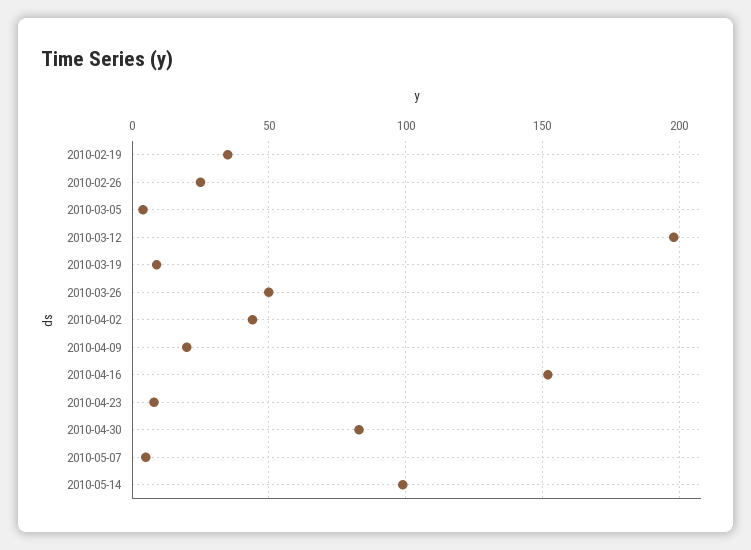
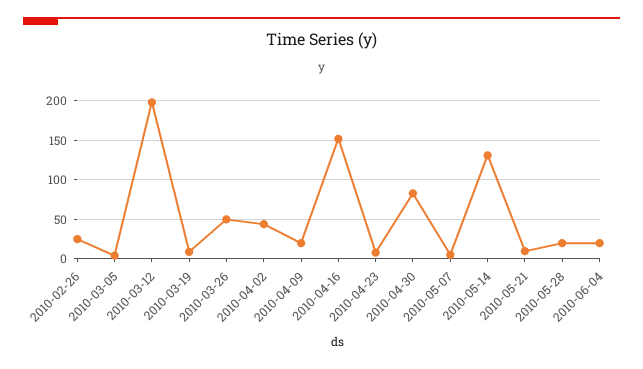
2010-02-19: 35 -> none
2010-05-14: 100 -> 130
2010-05-21: none -> 10
2010-05-28: none -> 20
2010-06-04: none -> 20

